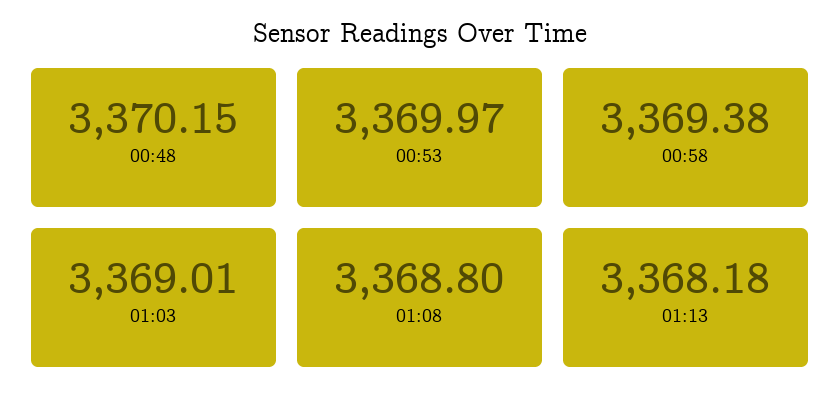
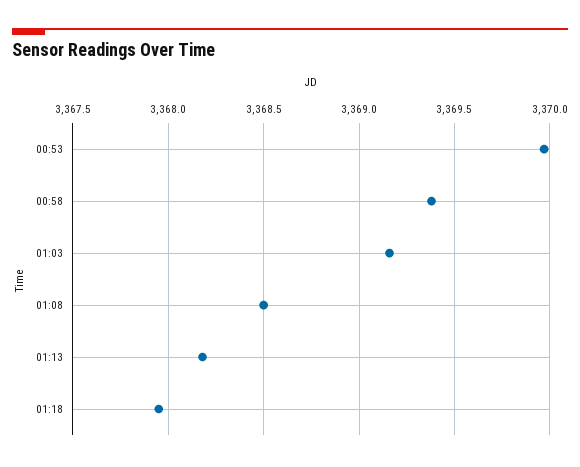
00:48: 3370.15 -> none
01:03: 3369.01 -> 3369.15
01:08: 3368.8 -> 3368.5
01:18: none -> 3367.95

